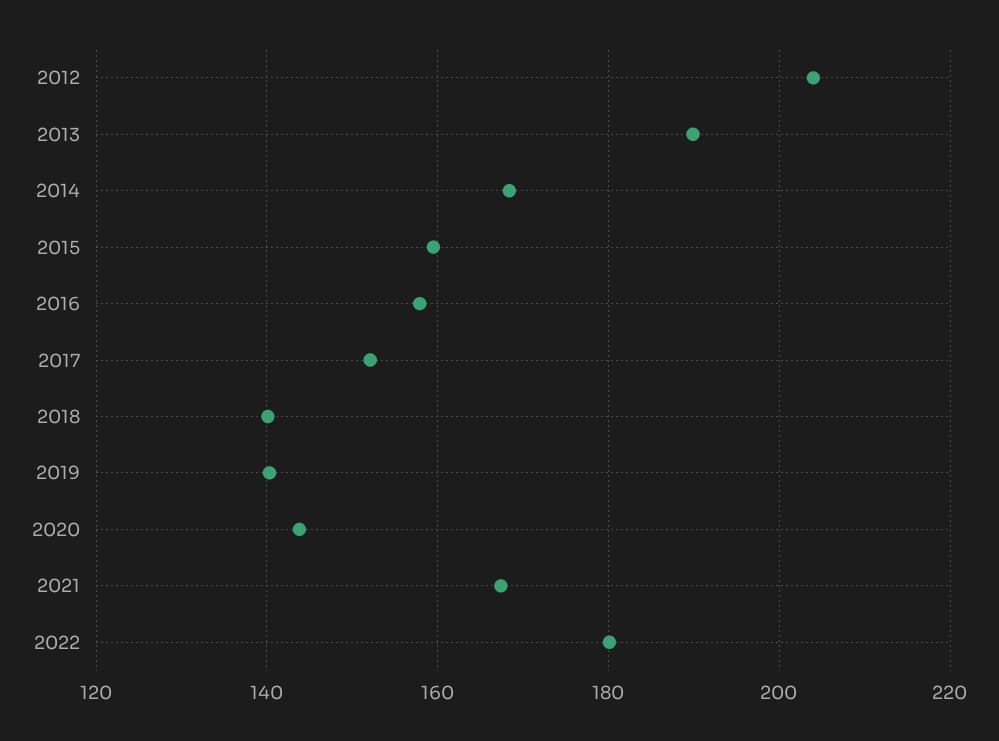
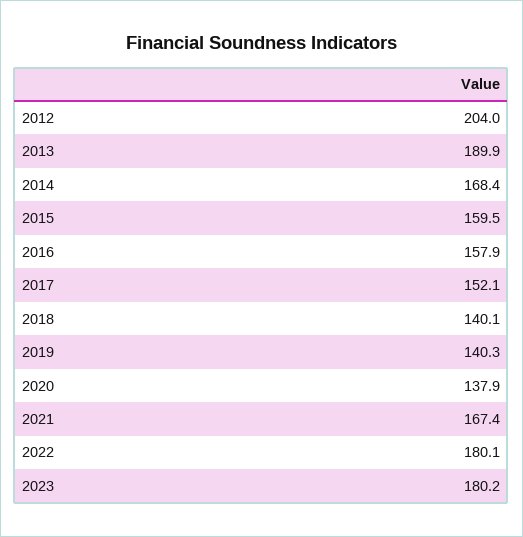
2020: 144 -> 137.9
2023: none -> 180.2

